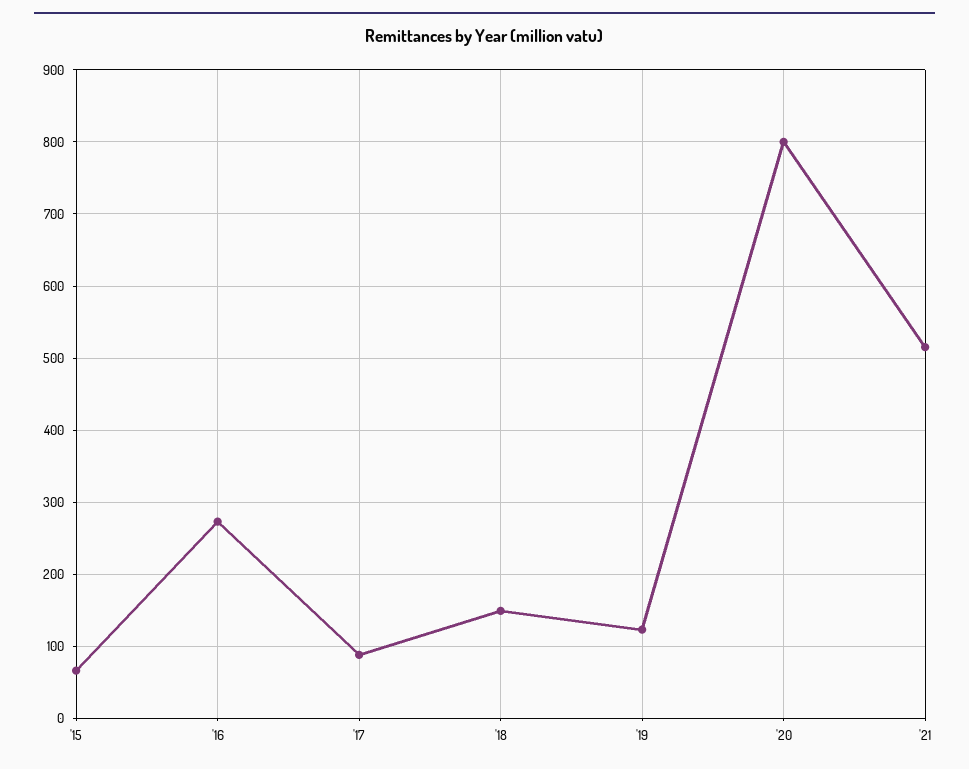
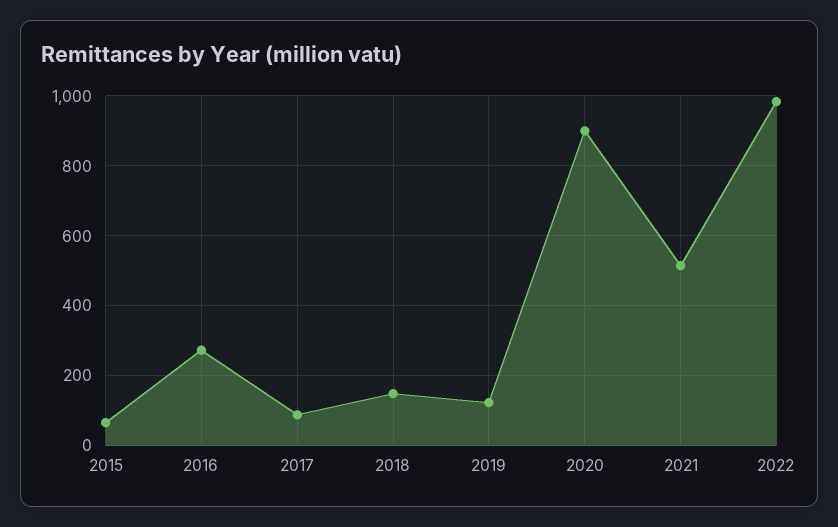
'20: 800 -> 900
2022: none -> 980

